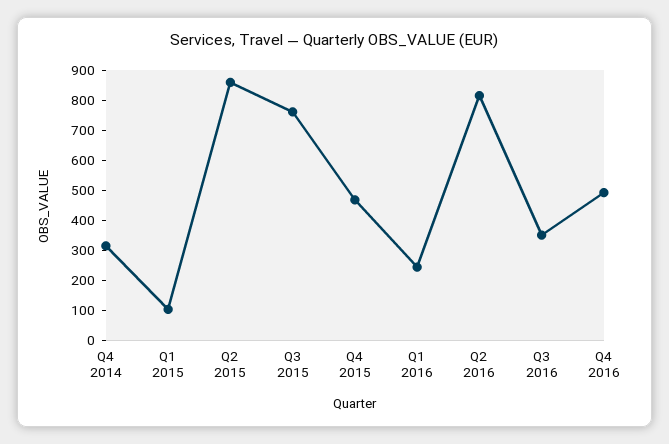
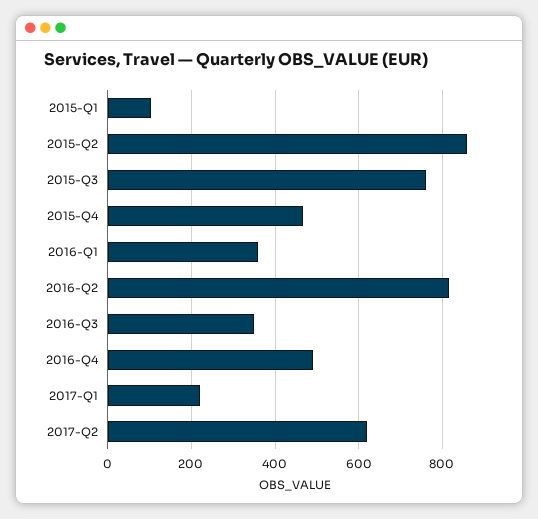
Q4 2014: 300 -> none
Q1 2016: 250 -> 360
2017-Q1: none -> 220
2017-Q2: none -> 620

